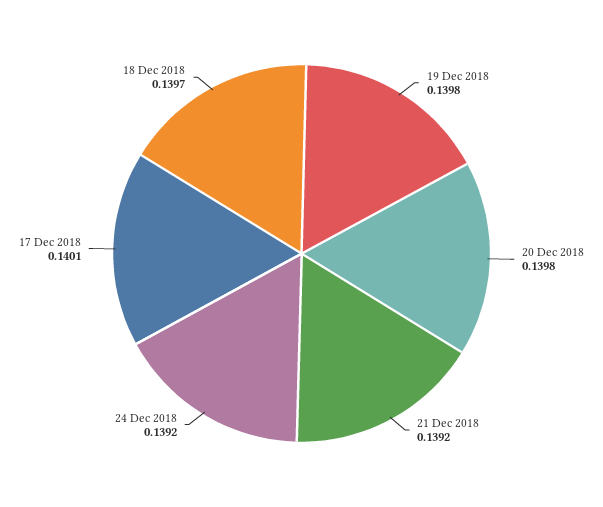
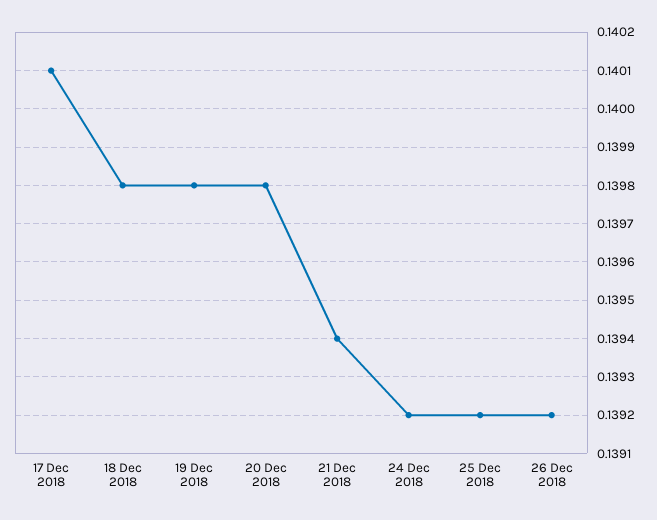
21 Dec 2018: 0.1392 -> 0.1394
18 Dec 2018: 0.1397 -> 0.1398
25 Dec 2018: none -> 0.1392
26 Dec 2018: none -> 0.1392

